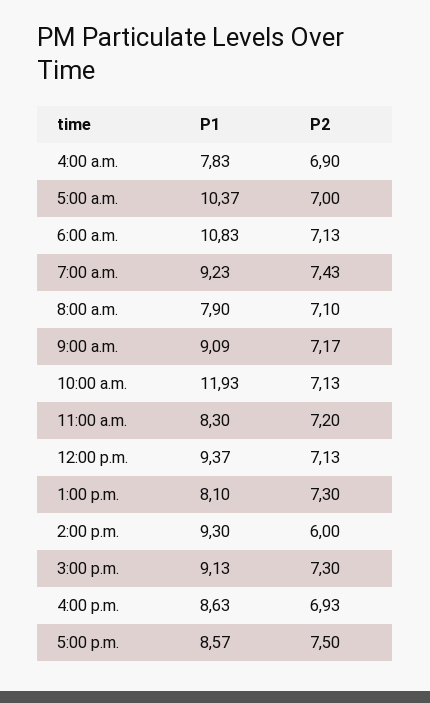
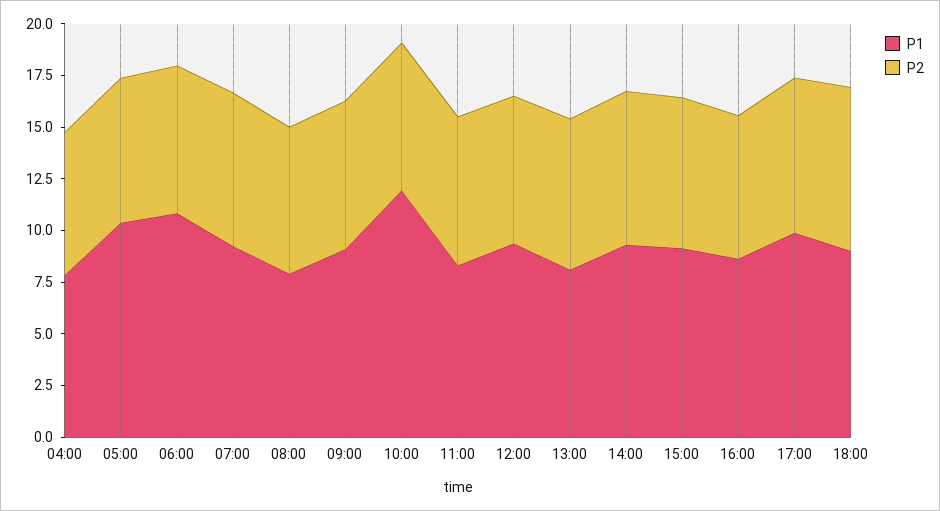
P2, 2:00 p.m.: 6 -> 7.5
P1, 5:00 p.m.: 8.57 -> 10
P1, 18:00: none -> 9
P2, 18:00: none -> 8

